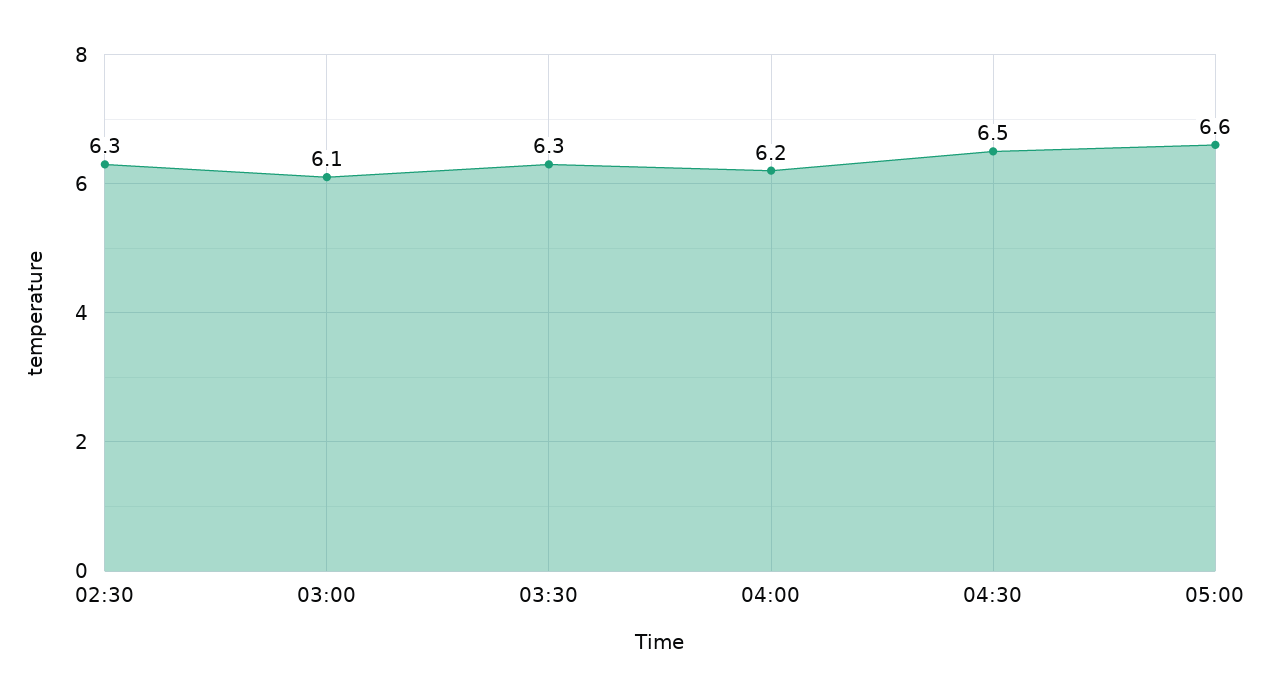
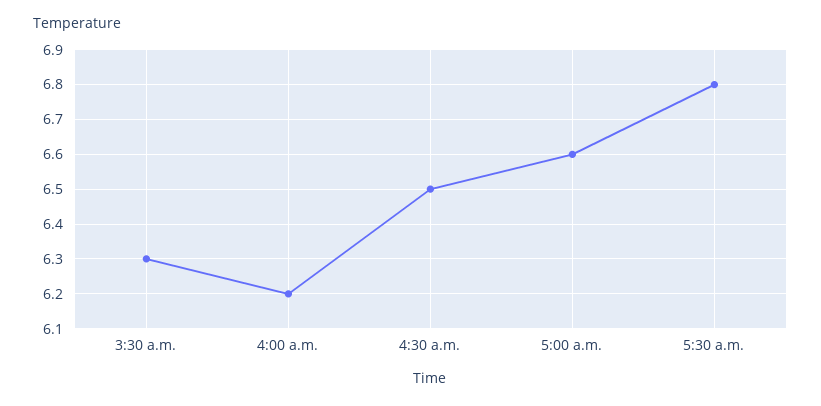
02:30: 6.3 -> none
03:00: 6.1 -> none
5:30 a.m.: none -> 6.8

